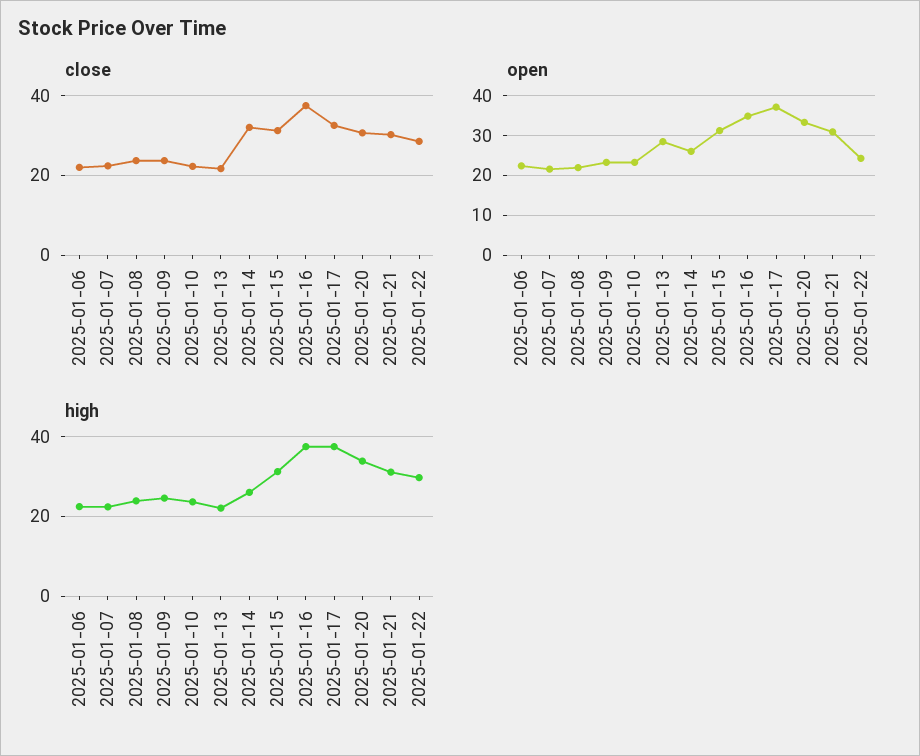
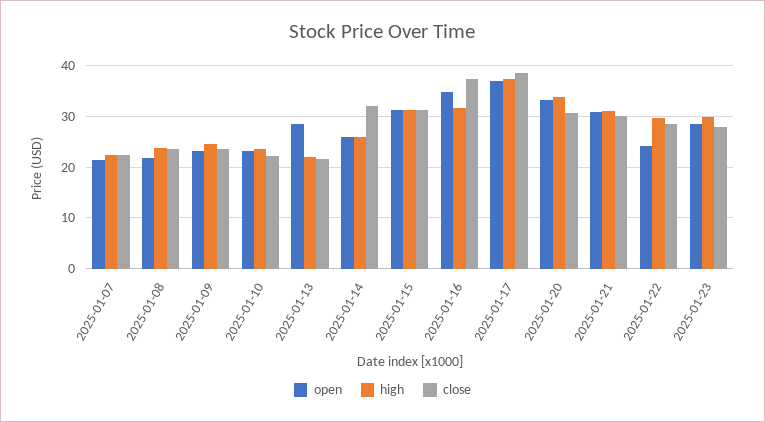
close, 2025-01-06: 22 -> none
close, 2025-01-17: 32 -> 38
open, 2025-01-06: 22 -> none
high, 2025-01-06: 22 -> none
high, 2025-01-16: 38 -> 32
open, 2025-01-23: none -> 28
high, 2025-01-23: none -> 30
close, 2025-01-23: none -> 28

